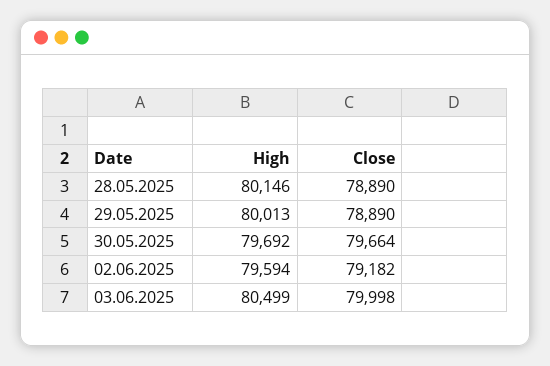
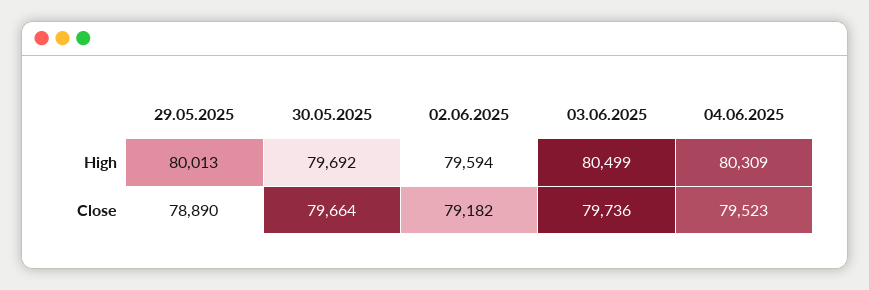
High, 28.05.2025: 80146 -> none
Close, 28.05.2025: 78890 -> none
Close, 03.06.2025: 79998 -> 79736
High, 04.06.2025: none -> 80309
Close, 04.06.2025: none -> 79523

